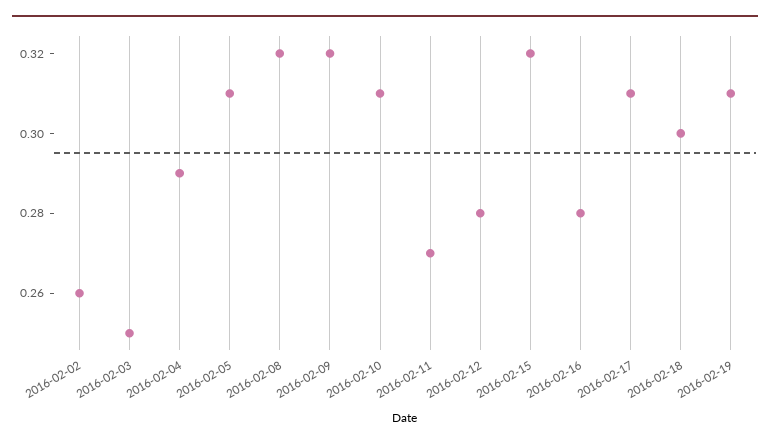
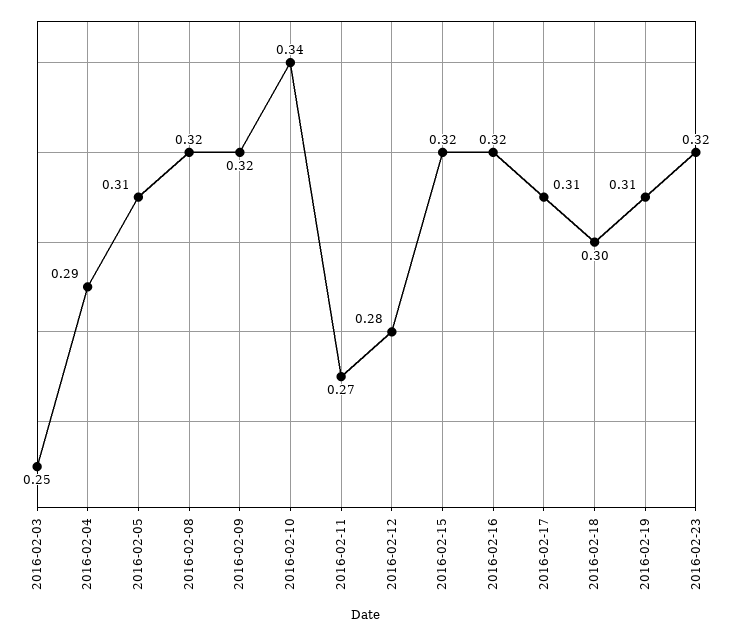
2016-02-02: 0.26 -> none
2016-02-10: 0.31 -> 0.34
2016-02-16: 0.28 -> 0.32
2016-02-23: none -> 0.32

